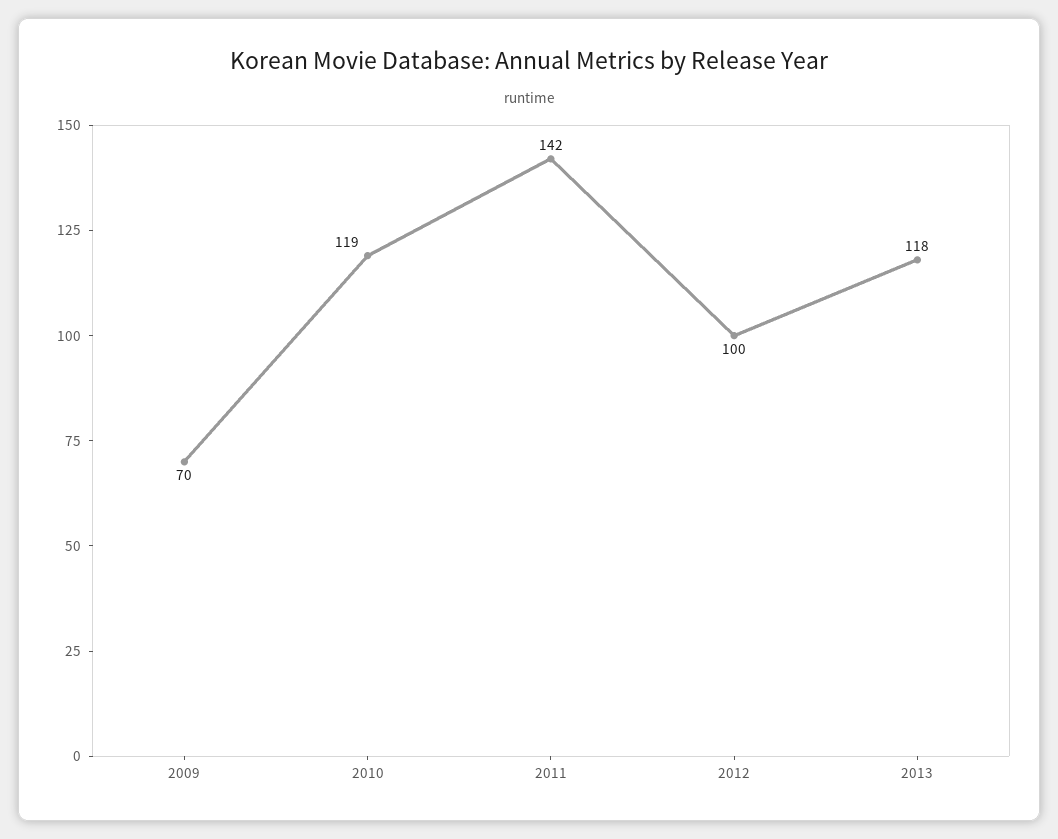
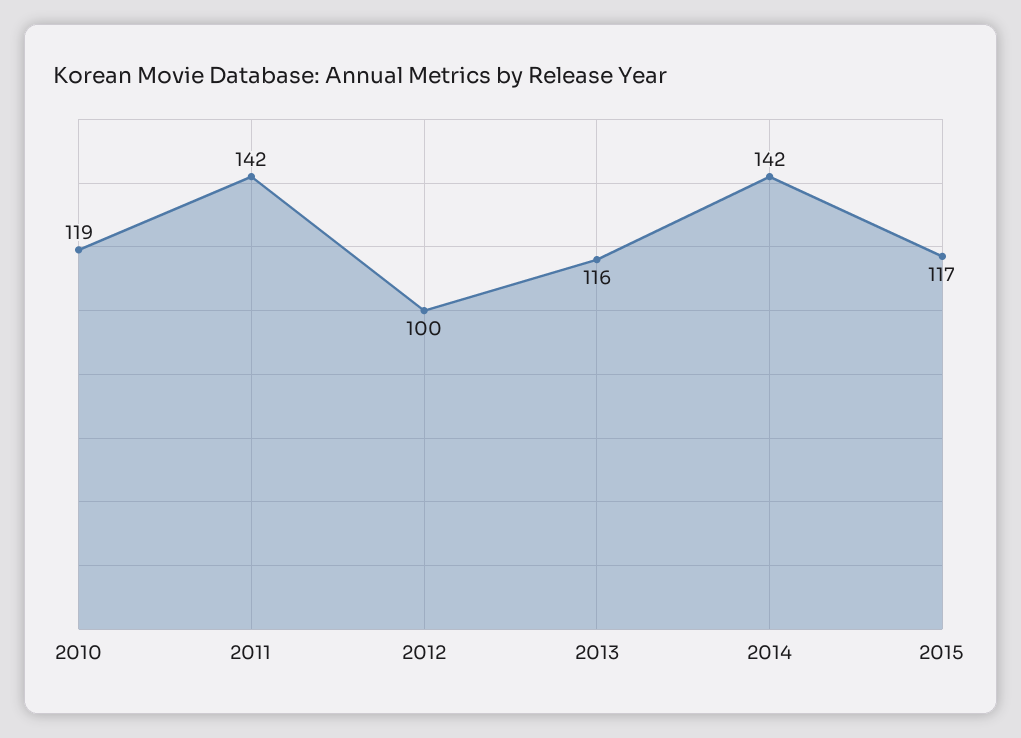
2009: 70 -> none
2013: 118 -> 116
2014: none -> 142
2015: none -> 117

